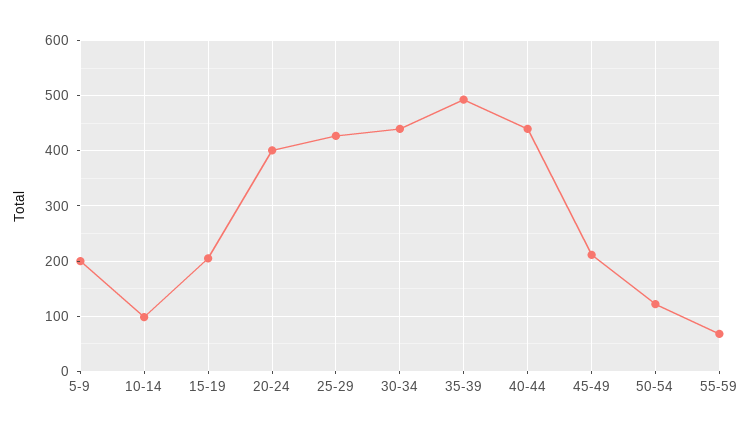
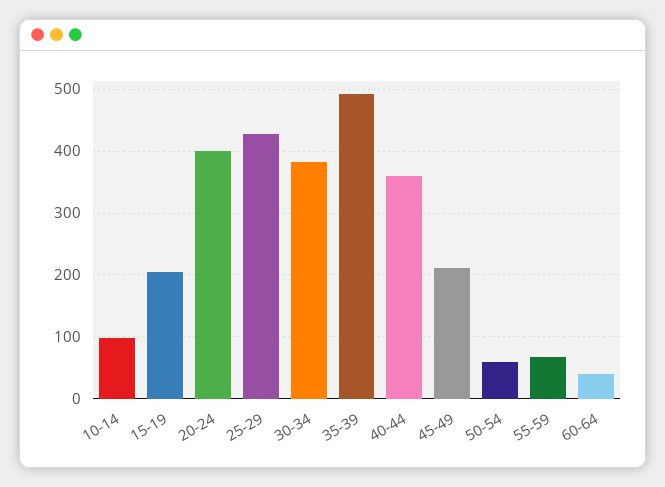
5-9: 200 -> none
30-34: 440 -> 380
40-44: 440 -> 360
50-54: 120 -> 60
60-64: none -> 40

